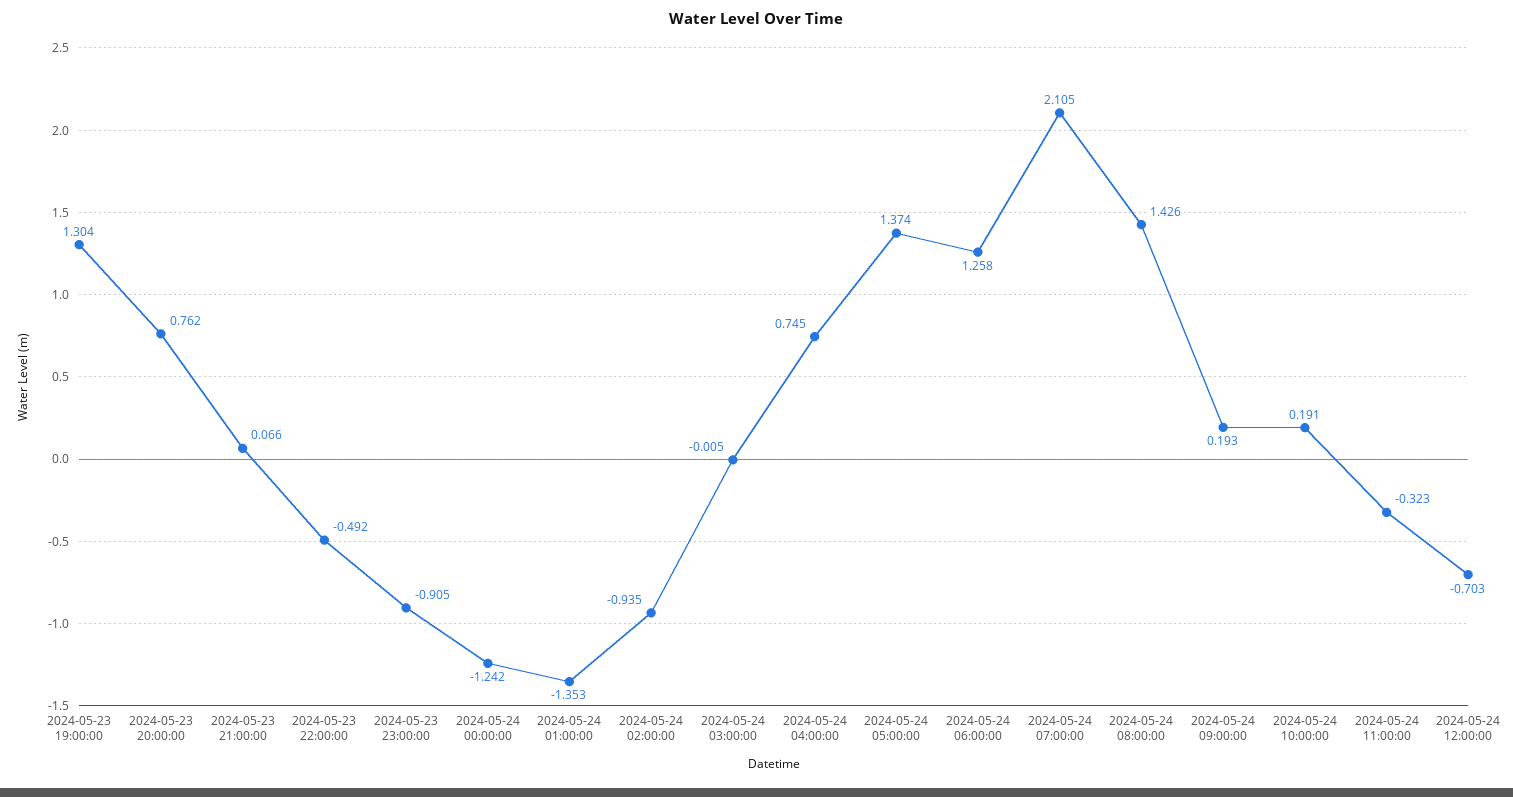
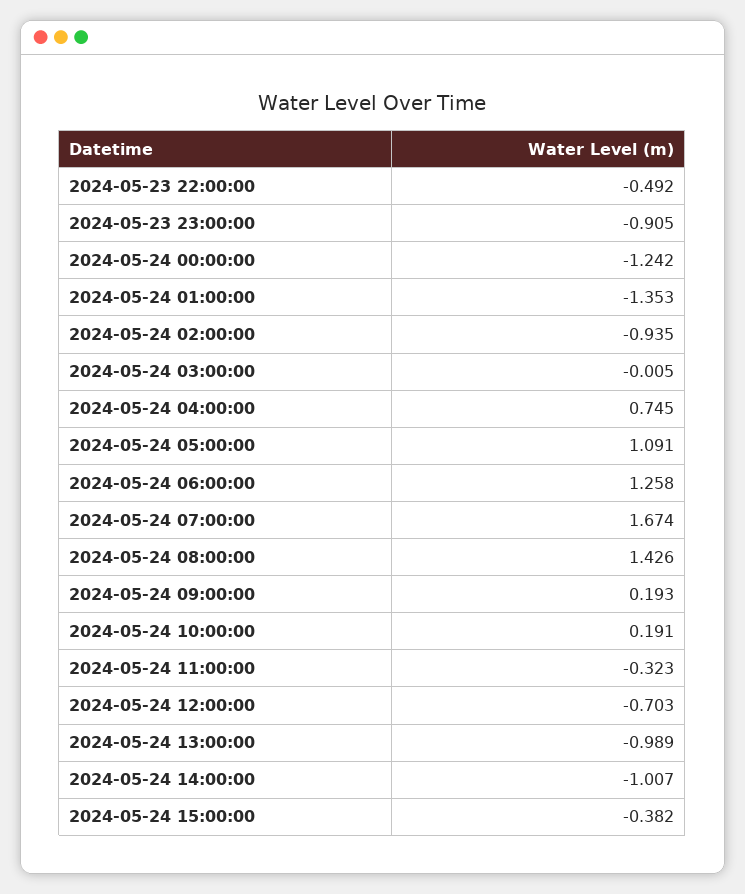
2024-05-23 19:00:00: 1.304 -> none
2024-05-23 20:00:00: 0.762 -> none
2024-05-23 21:00:00: 0.066 -> none
2024-05-24 05:00:00: 1.374 -> 1.091
2024-05-24 07:00:00: 2.105 -> 1.674
2024-05-24 13:00:00: none -> -0.989
2024-05-24 14:00:00: none -> -1.007
2024-05-24 15:00:00: none -> -0.382

